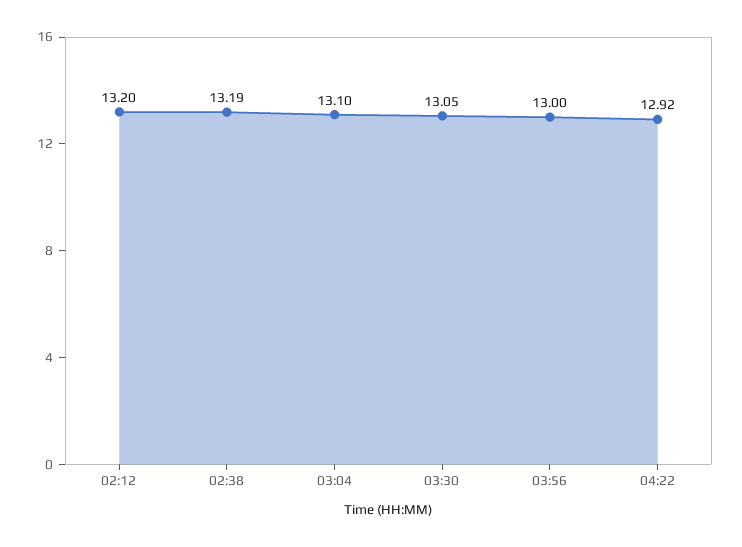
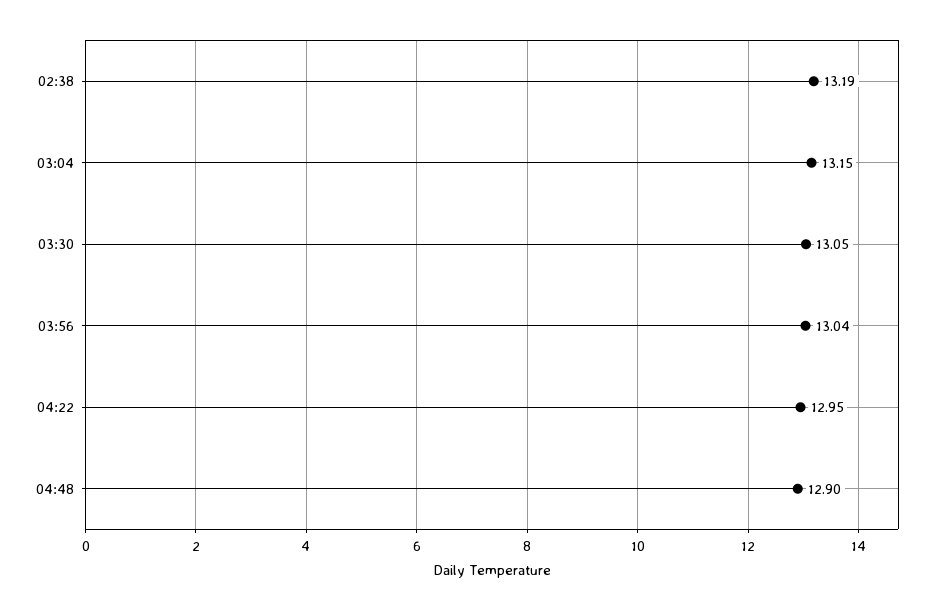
02:12: 13.2 -> none
03:04: 13.1 -> 13.15
03:56: 13 -> 13.04
04:22: 12.92 -> 12.95
04:48: none -> 12.9

